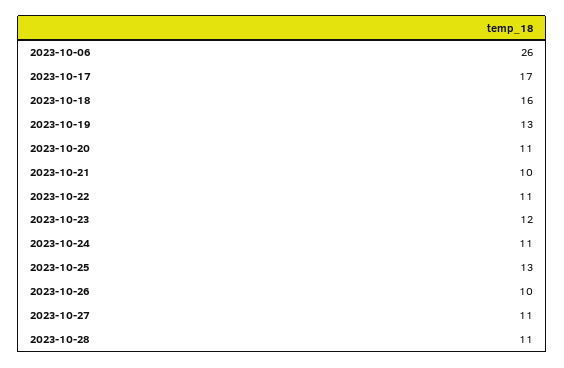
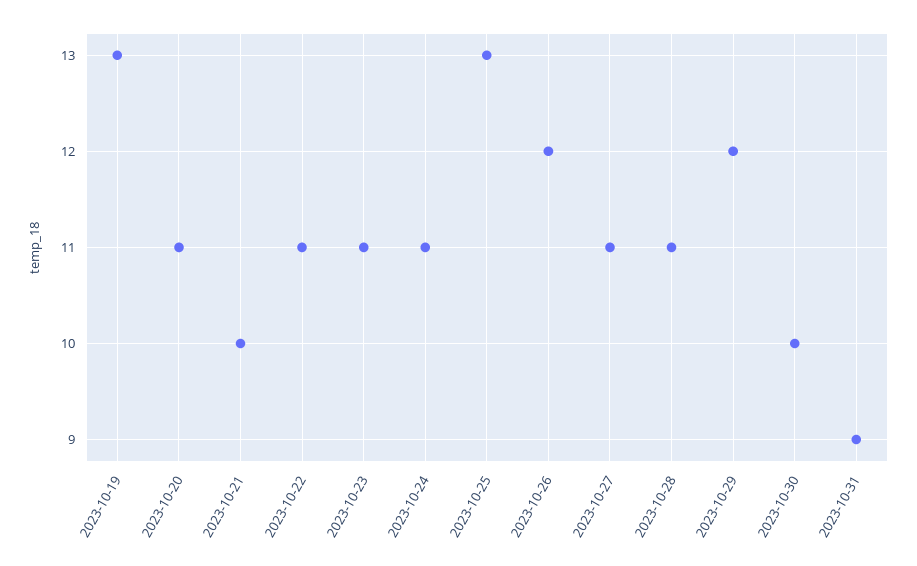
2023-10-06: 26 -> none
2023-10-17: 17 -> none
2023-10-18: 16 -> none
2023-10-23: 12 -> 11
2023-10-26: 10 -> 12
2023-10-29: none -> 12
2023-10-30: none -> 10
2023-10-31: none -> 9

